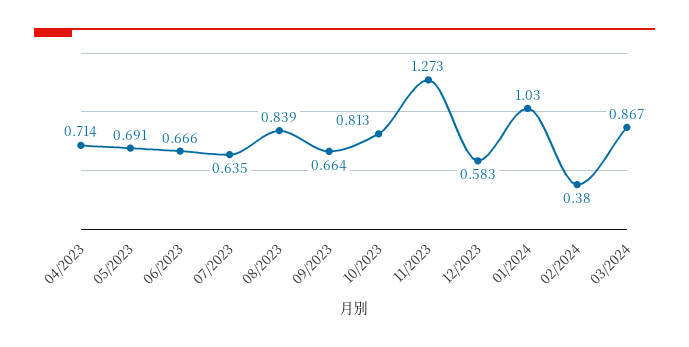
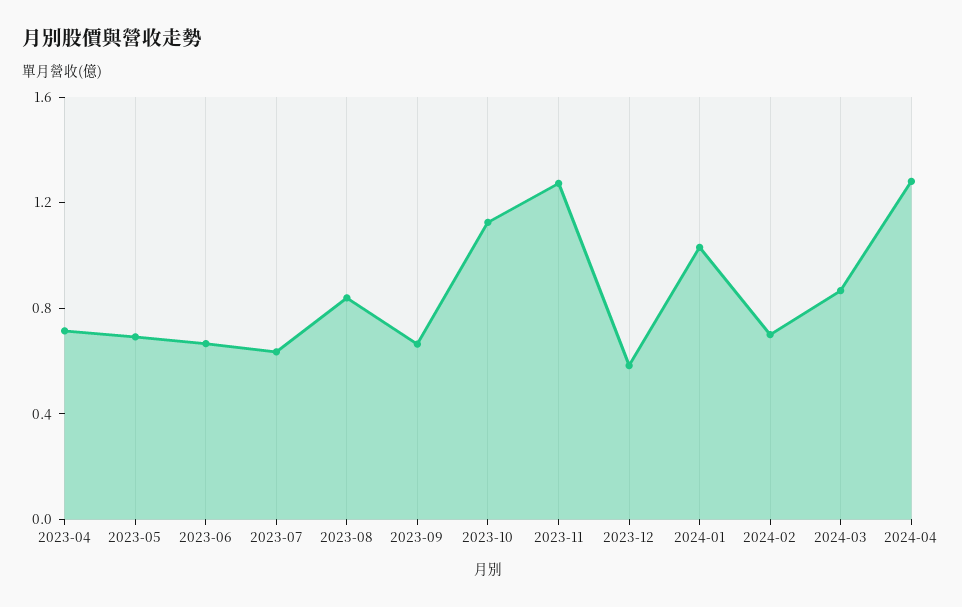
10/2023: 0.813 -> 1.1
02/2024: 0.38 -> 0.7
2024-04: none -> 1.3

